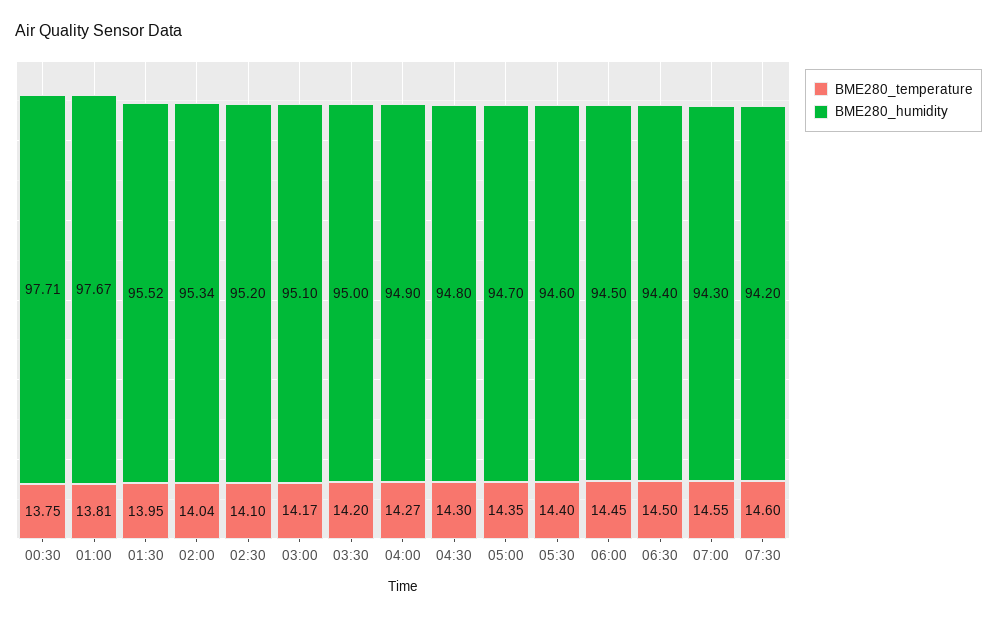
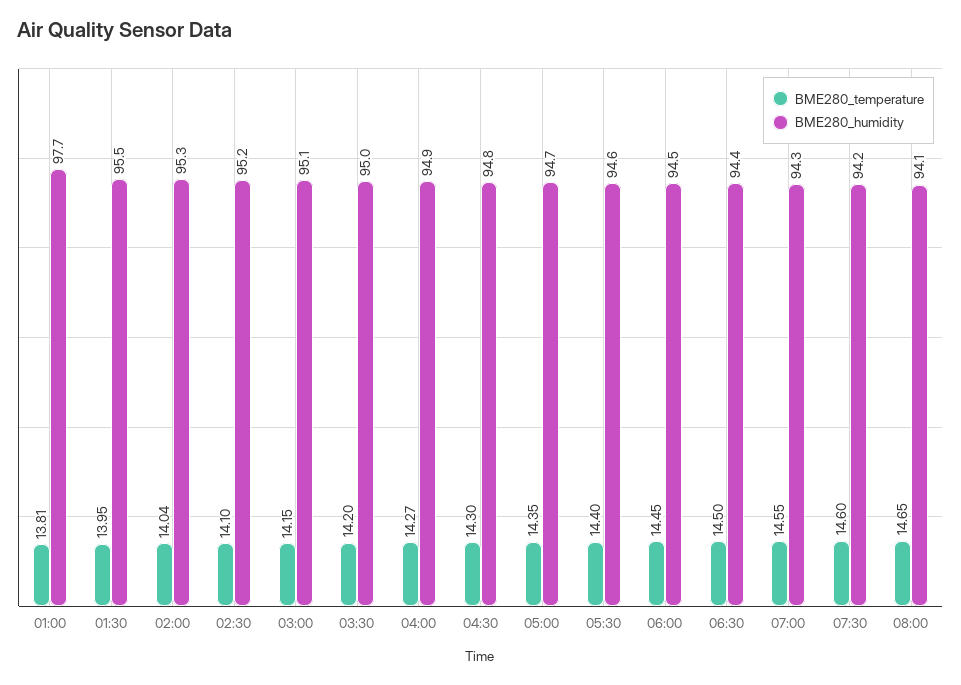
BME280_temperature, 00:30: 13.75 -> none
BME280_humidity, 00:30: 97.71 -> none
BME280_temperature, 03:00: 14.17 -> 14.15
BME280_temperature, 08:00: none -> 14.65
BME280_humidity, 08:00: none -> 94.1

